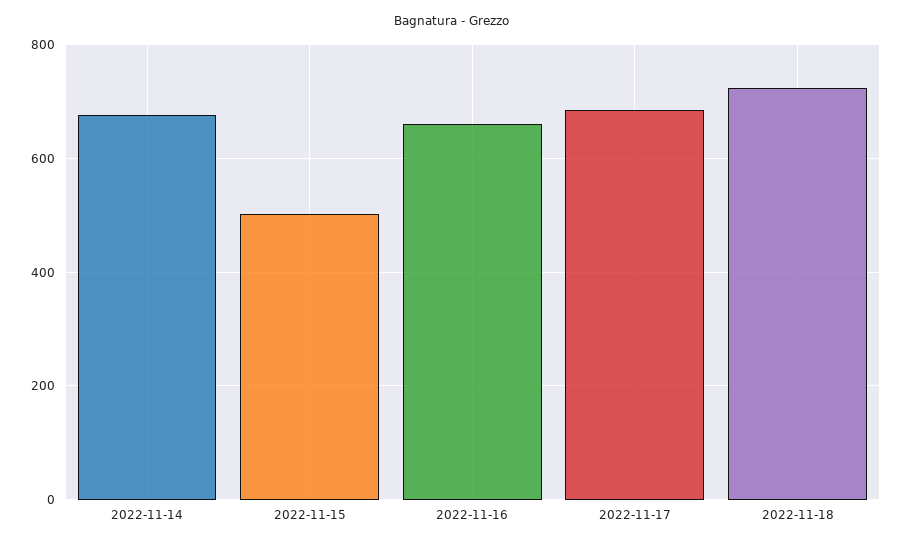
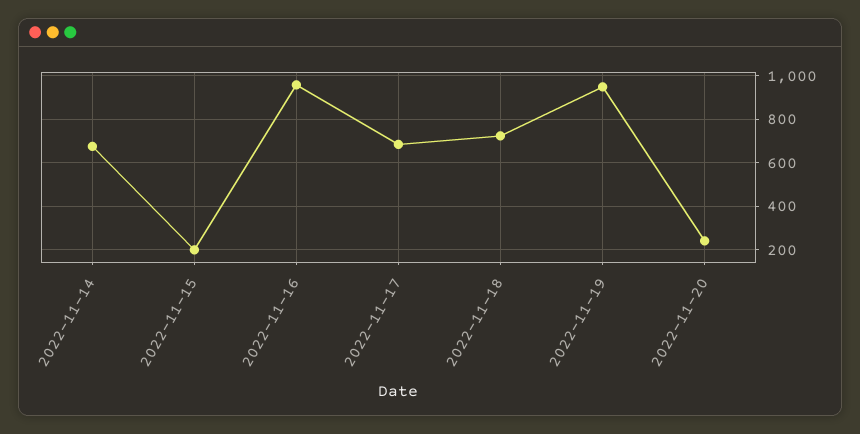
2022-11-15: 500 -> 200
2022-11-16: 660 -> 950
2022-11-19: none -> 950
2022-11-20: none -> 250

